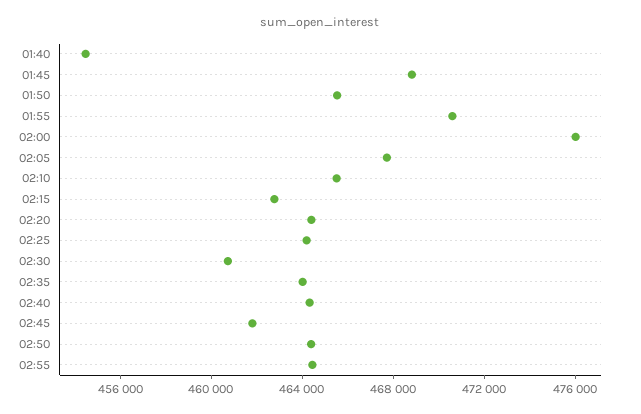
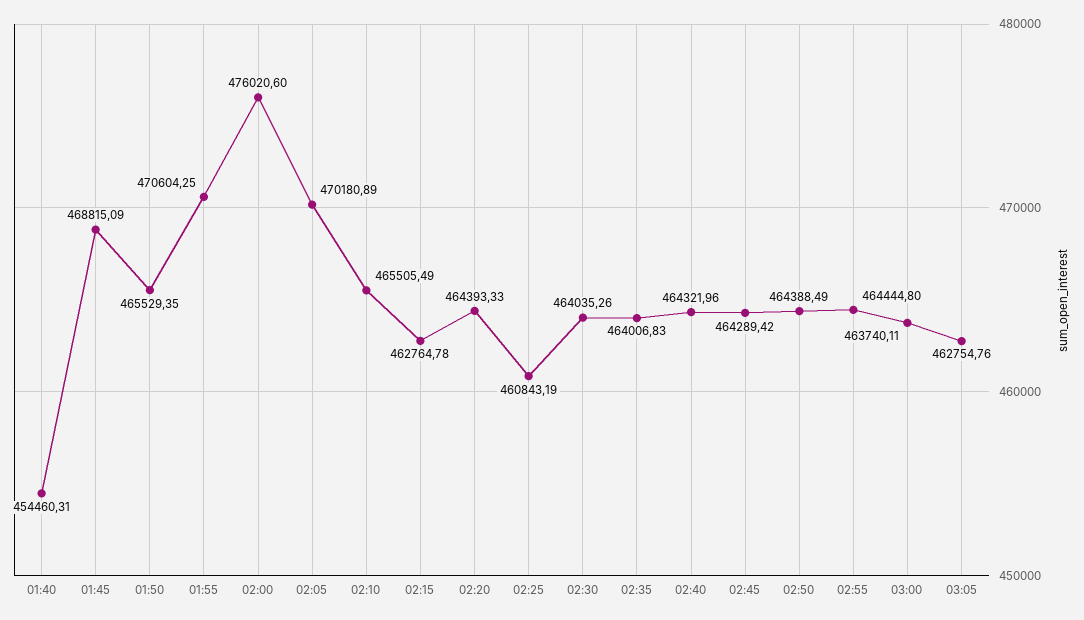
02:05: 468000 -> 470180.89
02:25: 464000 -> 460843.19
02:30: 461000 -> 464035.26
02:45: 462000 -> 464289.42
03:00: none -> 463740.11
03:05: none -> 462754.76

